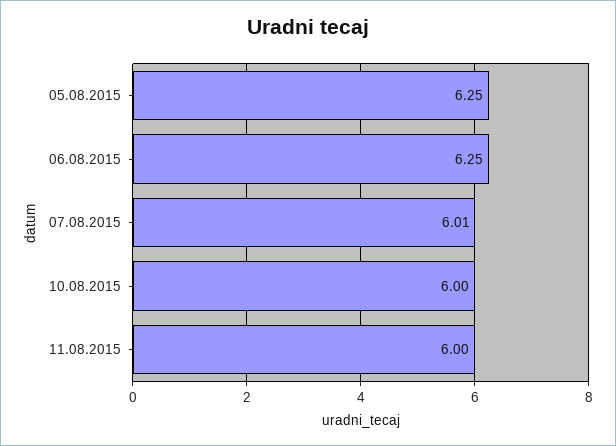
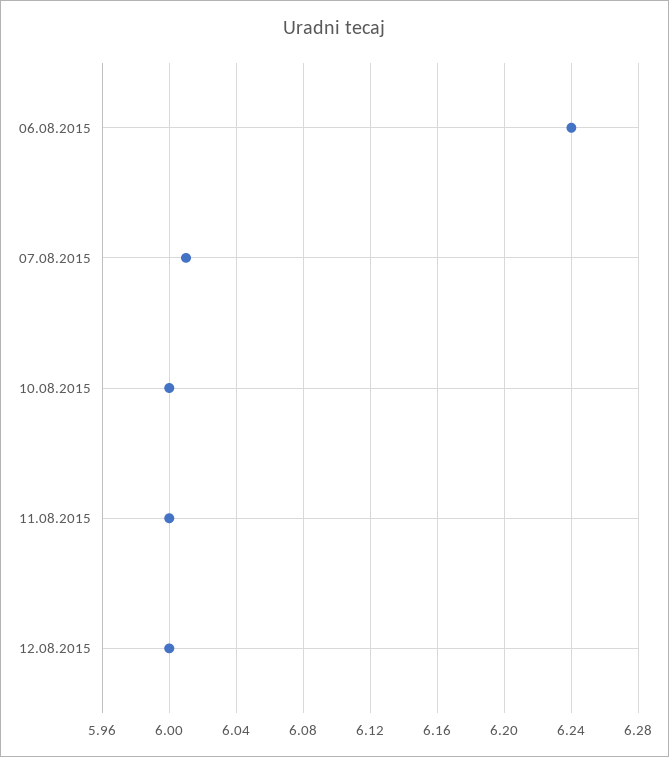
05.08.2015: 6.25 -> none
06.08.2015: 6.25 -> 6.24
12.08.2015: none -> 6

